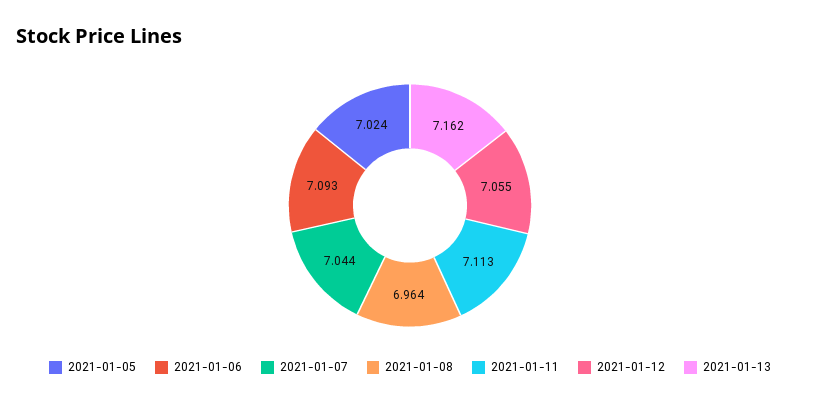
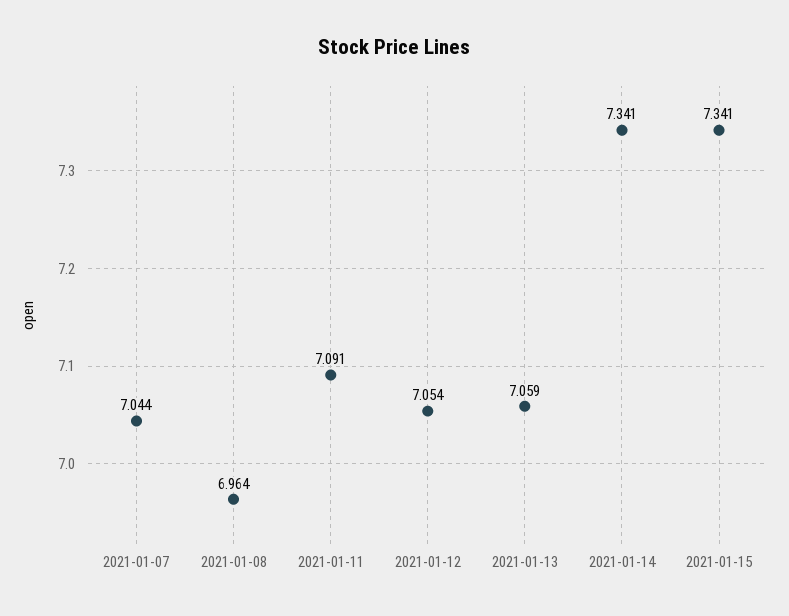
2021-01-05: 7.024 -> none
2021-01-06: 7.093 -> none
2021-01-11: 7.113 -> 7.091
2021-01-12: 7.055 -> 7.054
2021-01-13: 7.162 -> 7.059
2021-01-14: none -> 7.341
2021-01-15: none -> 7.341

